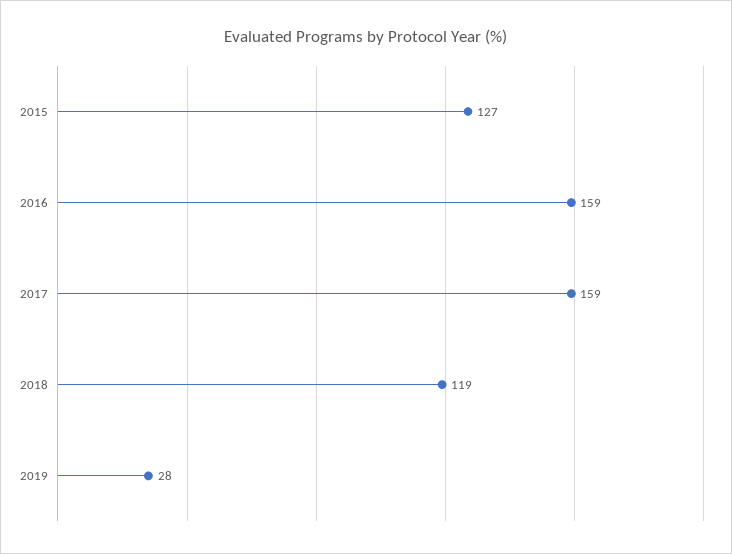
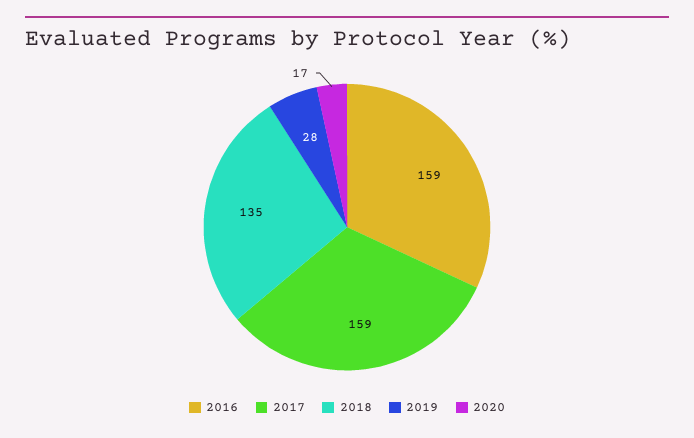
2015: 127 -> none
2018: 119 -> 135
2020: none -> 17

